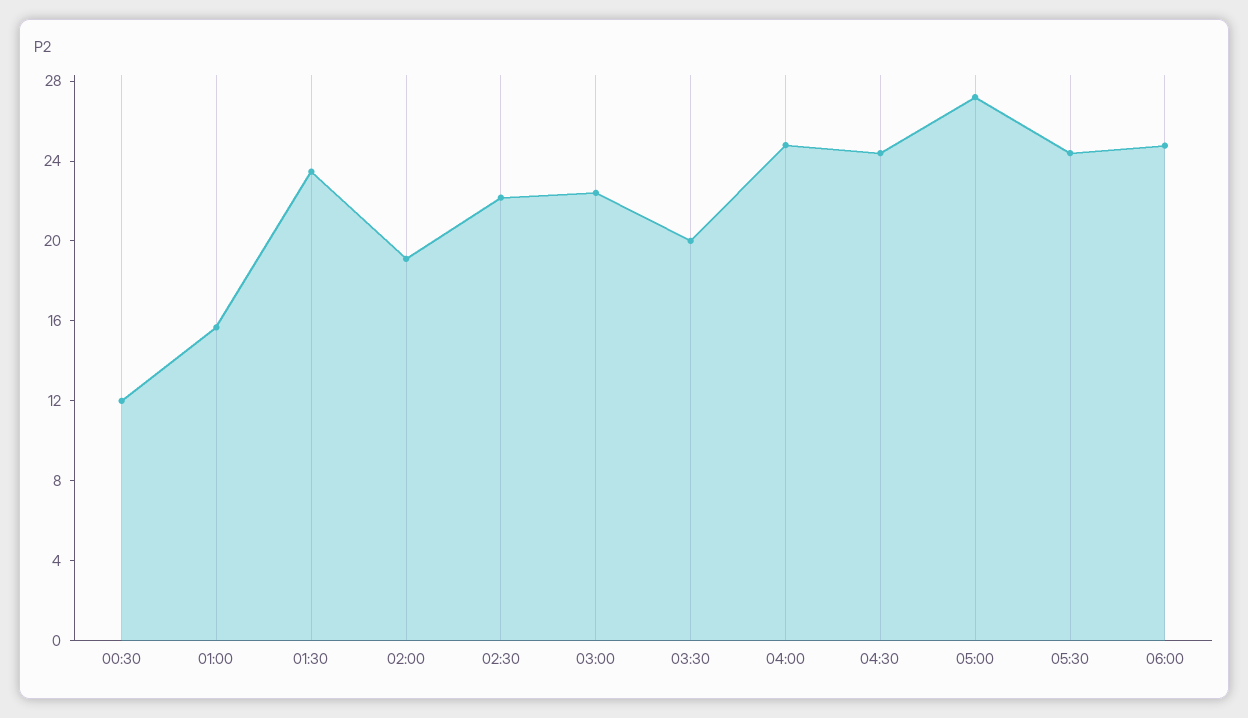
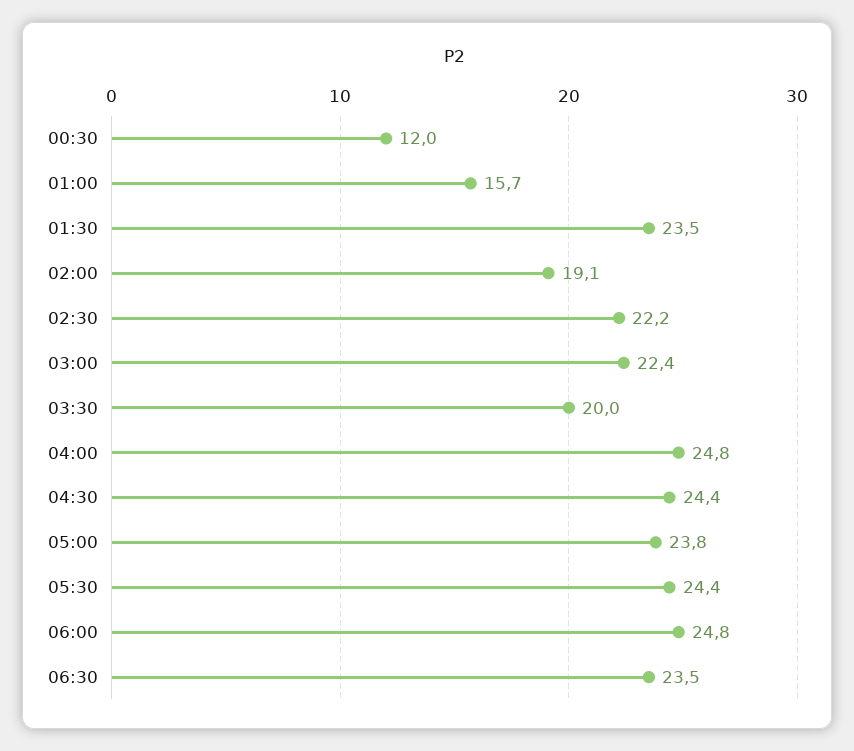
05:00: 27 -> 23.8
06:30: none -> 23.5

